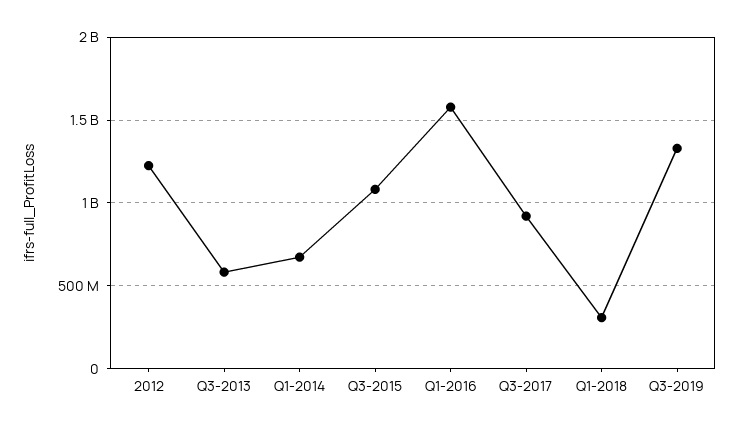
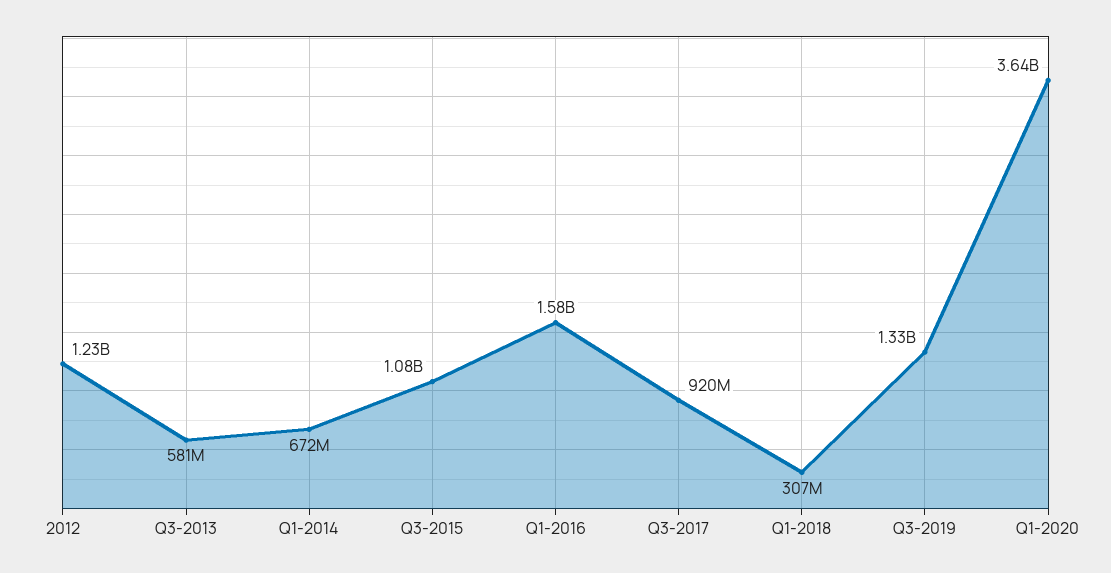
Q1-2020: none -> 3640000000

